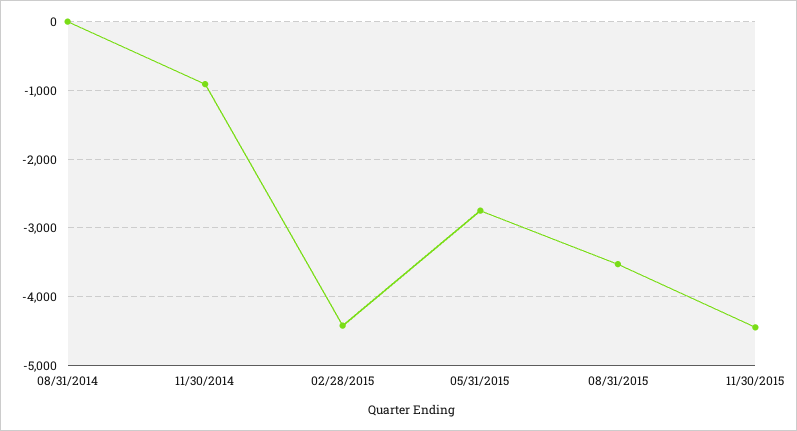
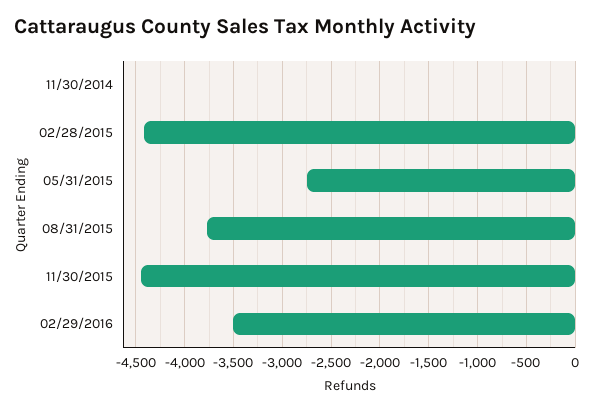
08/31/2014: 0 -> none
11/30/2014: -900 -> 0
08/31/2015: -3500 -> -3800
02/29/2016: none -> -3500

